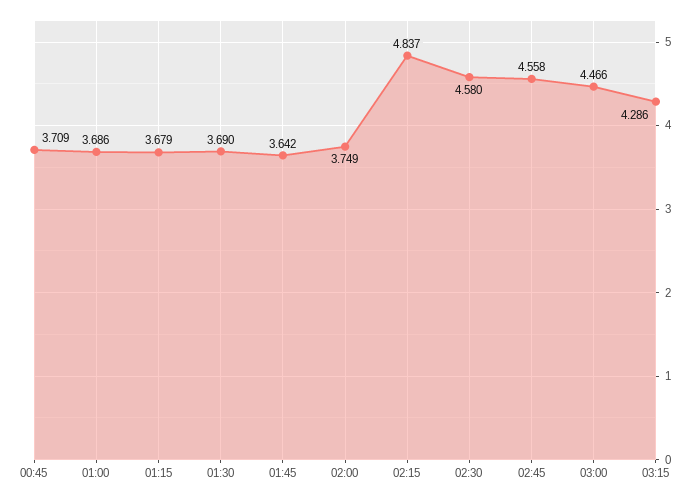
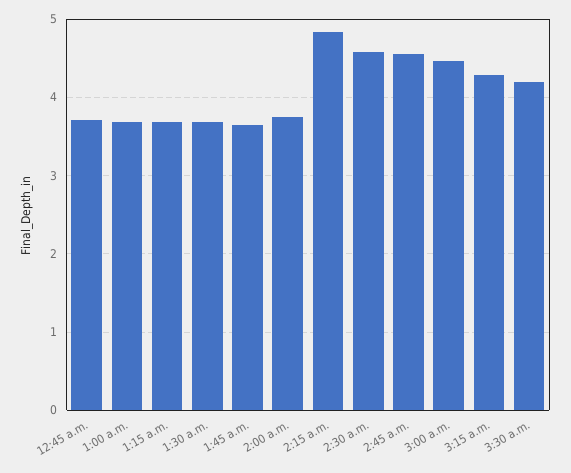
3:30 a.m.: none -> 4.2

